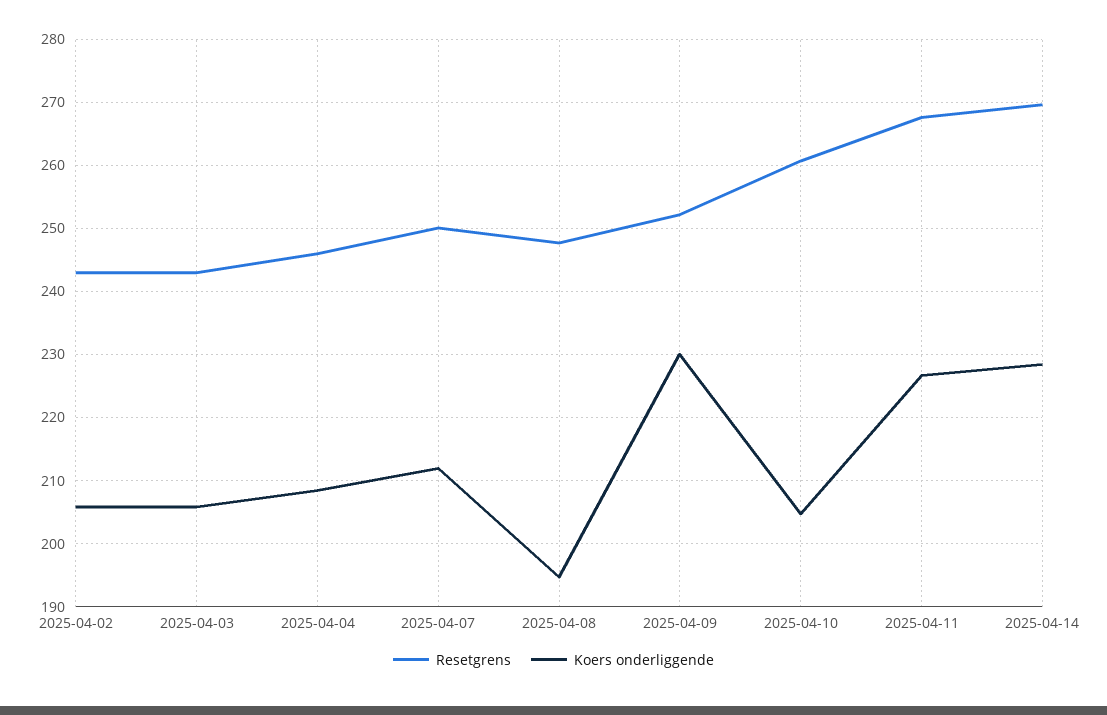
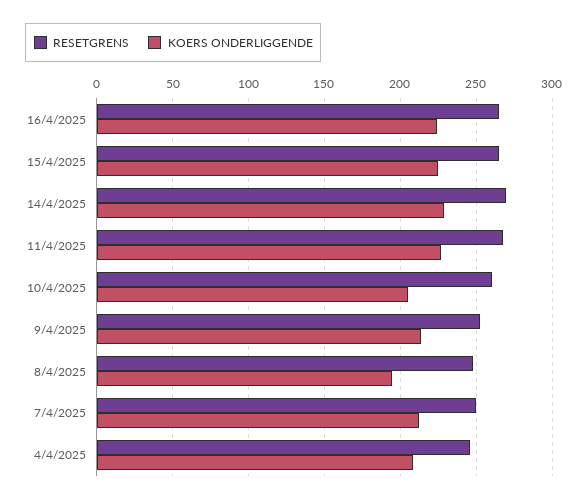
Resetgrens, 2025-04-02: 243 -> none
Koers onderliggende, 2025-04-02: 206 -> none
Resetgrens, 2025-04-03: 243 -> none
Koers onderliggende, 2025-04-03: 206 -> none
Koers onderliggende, 2025-04-09: 230 -> 215
Resetgrens, 16/4/2025: none -> 265
Koers onderliggende, 16/4/2025: none -> 225
Resetgrens, 15/4/2025: none -> 265
Koers onderliggende, 15/4/2025: none -> 225

